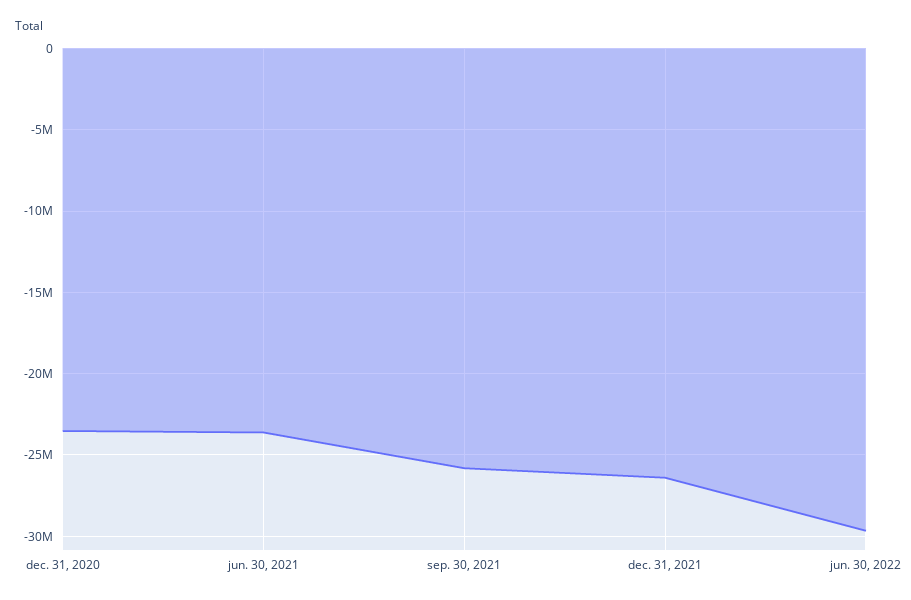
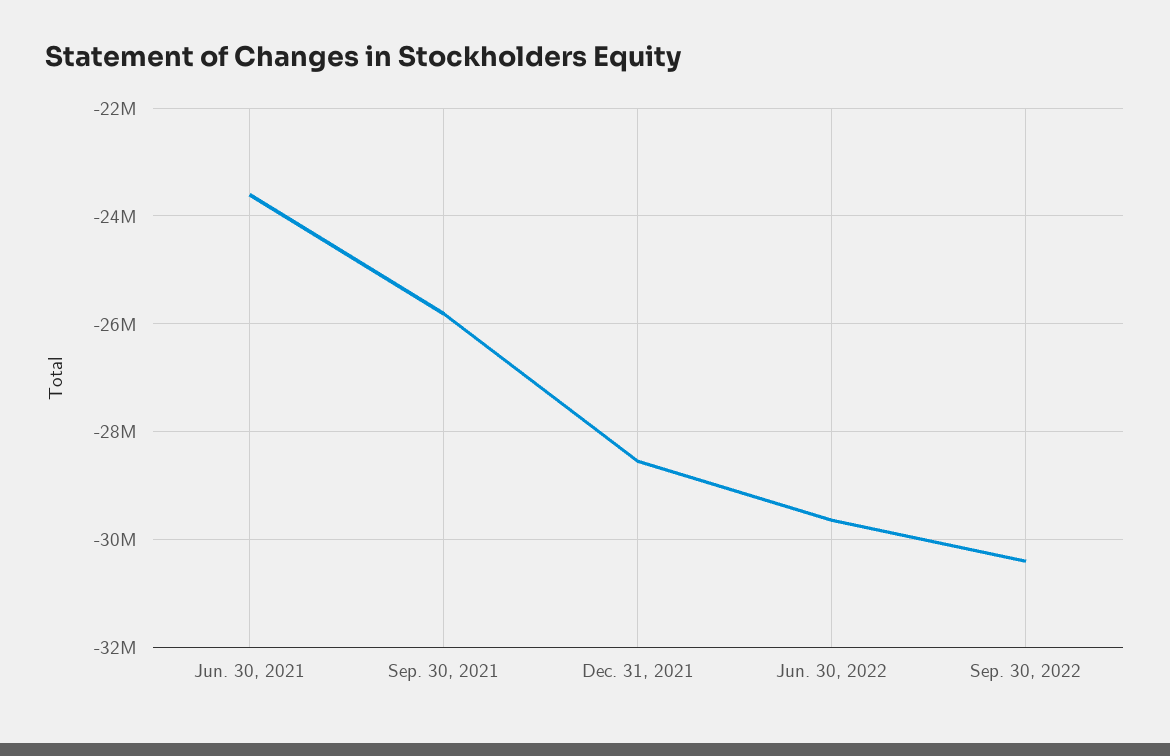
dec. 31, 2020: -23500000 -> none
dec. 31, 2021: -26500000 -> -28600000
Sep. 30, 2022: none -> -30400000

